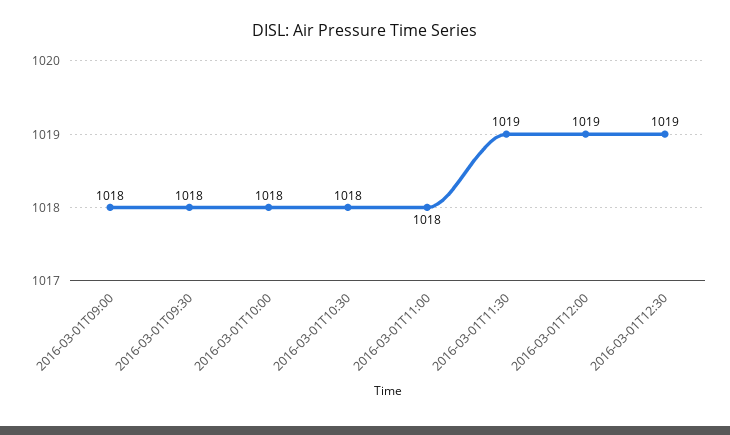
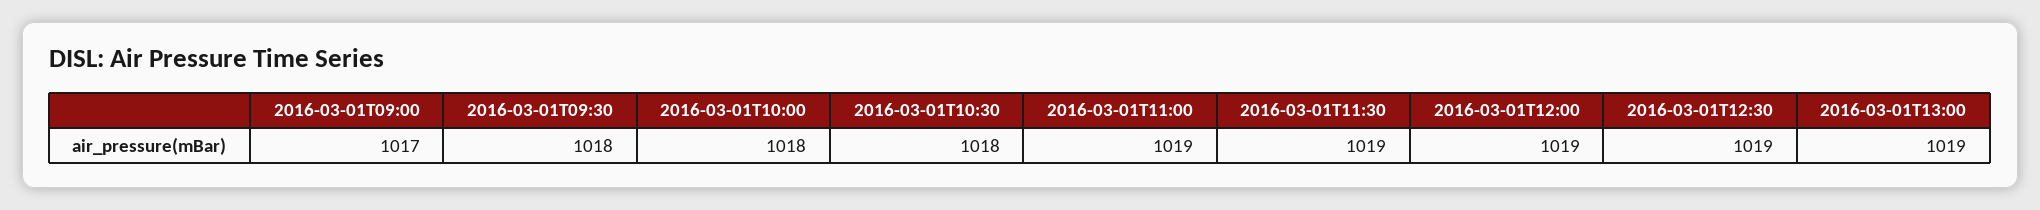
2016-03-01T09:00: 1018 -> 1017
2016-03-01T11:00: 1018 -> 1019
2016-03-01T13:00: none -> 1019

